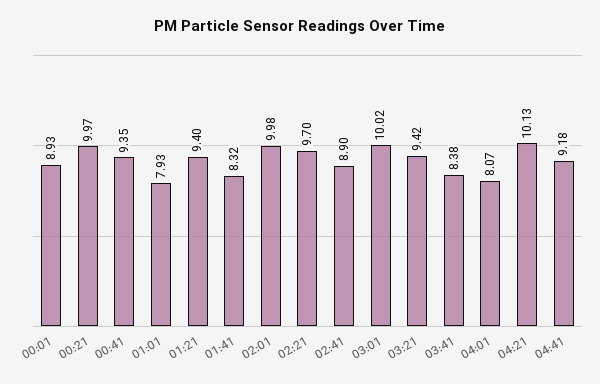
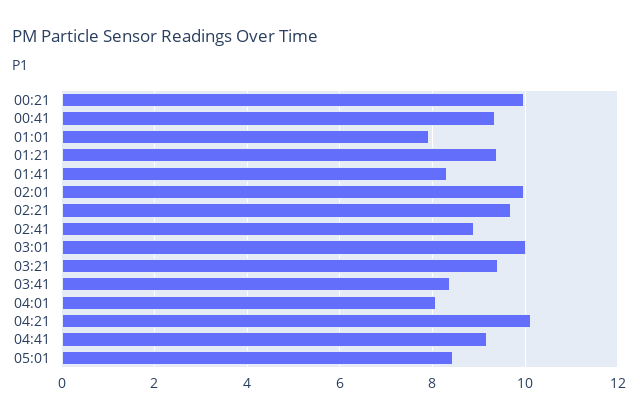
00:01: 8.93 -> none
05:01: none -> 8.4

